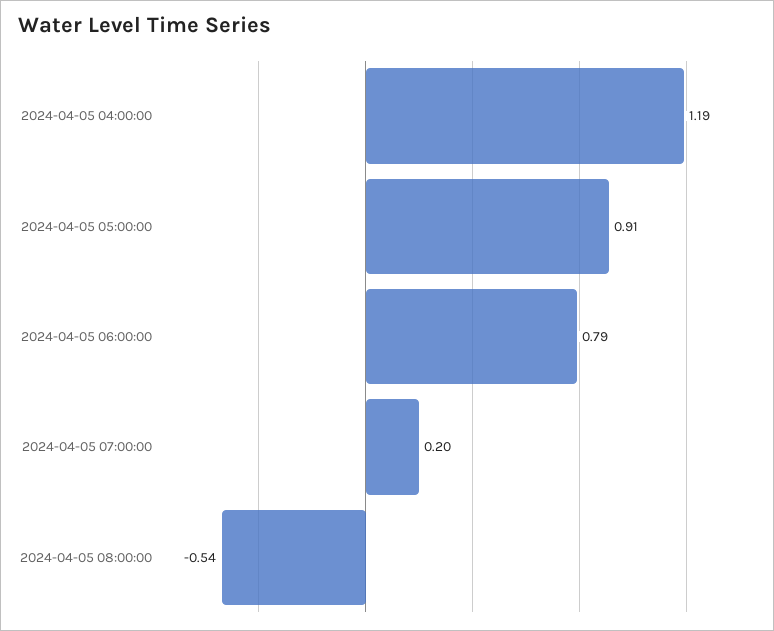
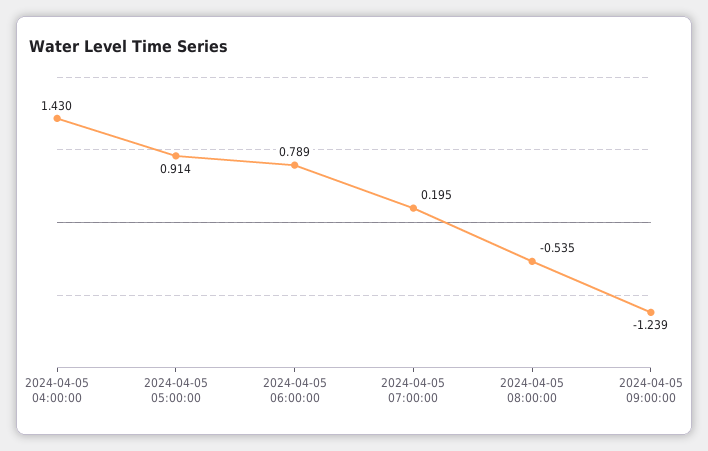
2024-04-05 04:00:00: 1.19 -> 1.43
2024-04-05 09:00:00: none -> -1.239

